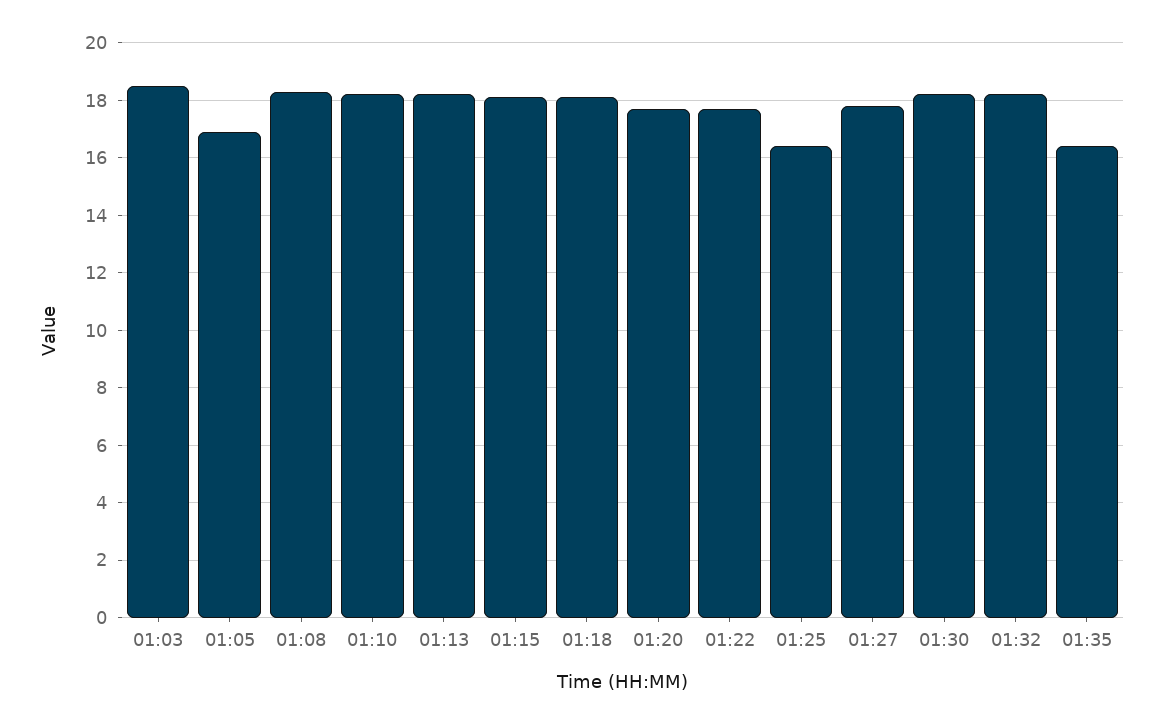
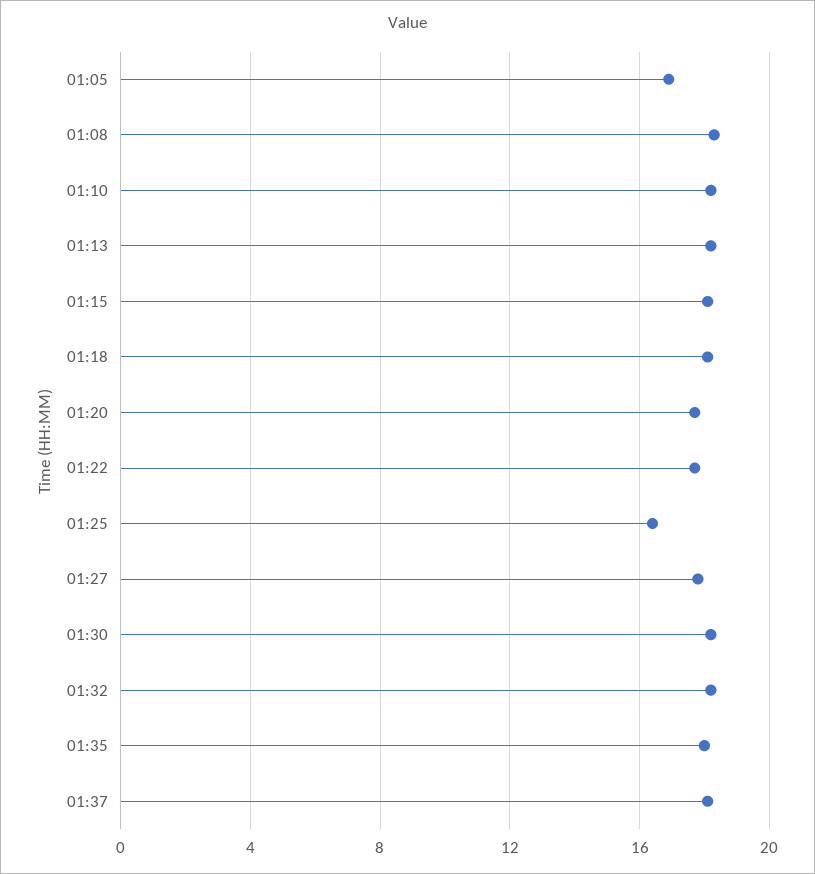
01:03: 18.5 -> none
01:35: 16.5 -> 18
01:37: none -> 18

